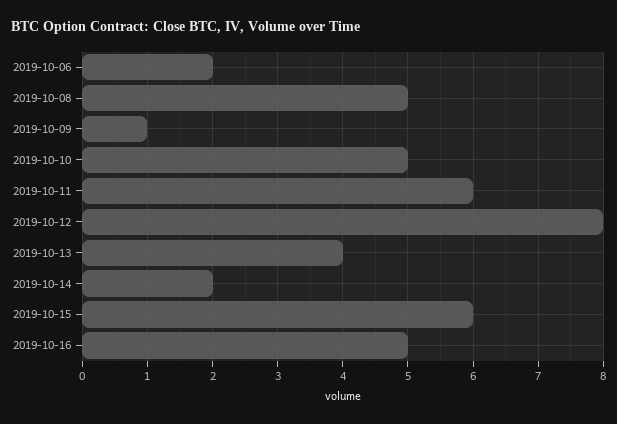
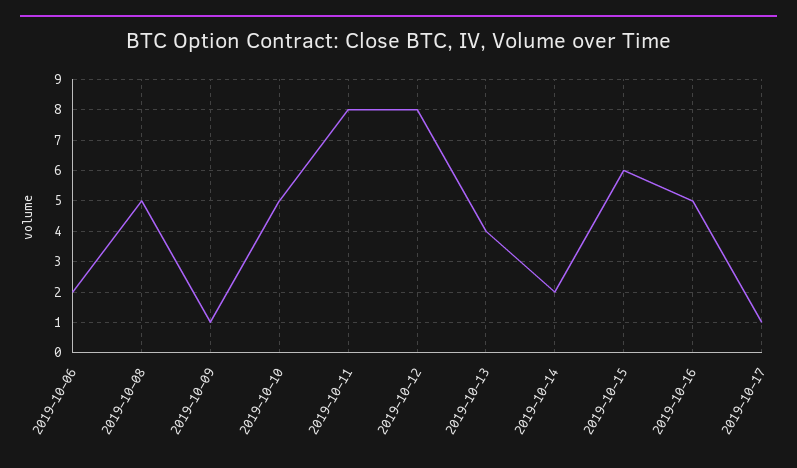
2019-10-11: 6 -> 8
2019-10-17: none -> 1

